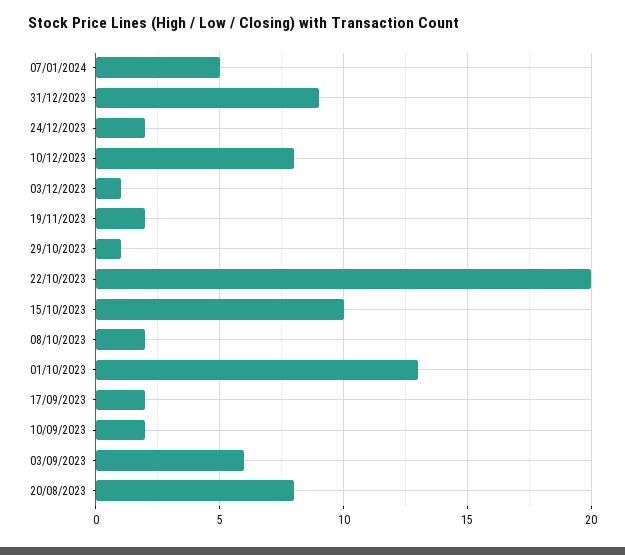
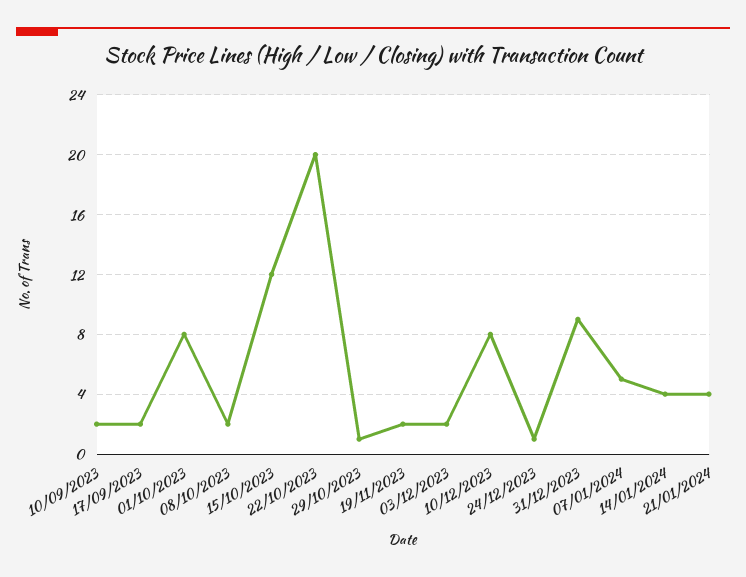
24/12/2023: 2 -> 1
03/12/2023: 1 -> 2
15/10/2023: 10 -> 12
01/10/2023: 13 -> 8
03/09/2023: 6 -> none
20/08/2023: 8 -> none
14/01/2024: none -> 4
21/01/2024: none -> 4

